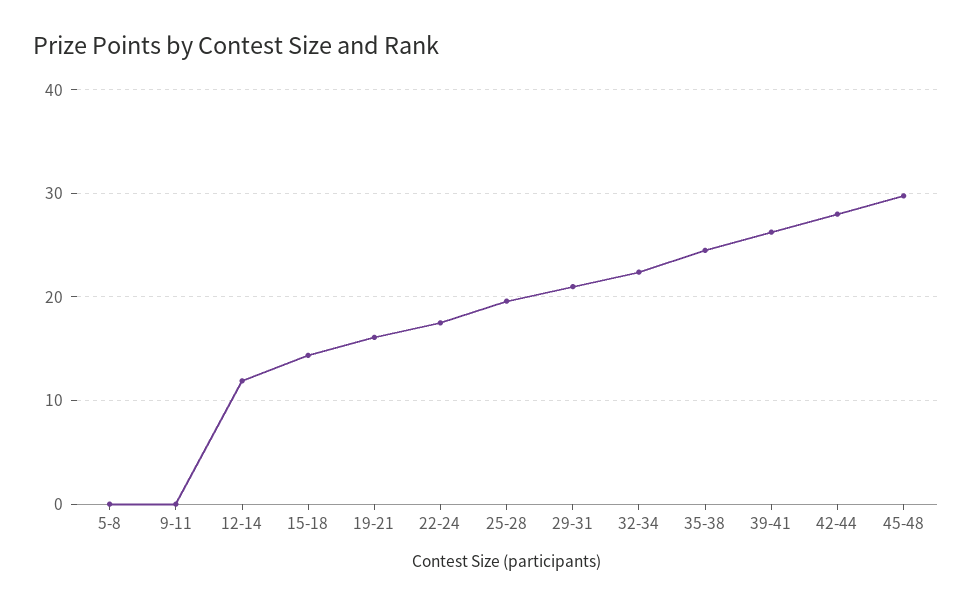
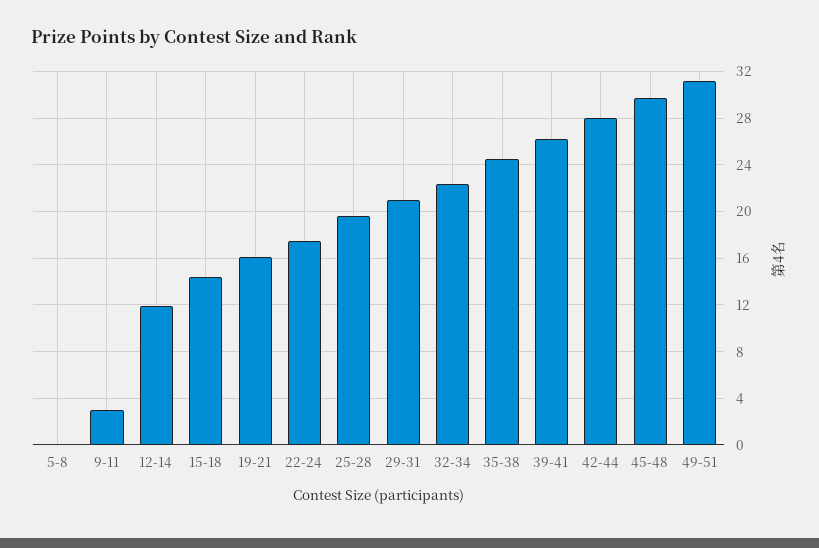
9-11: 0 -> 3
49-51: none -> 31

